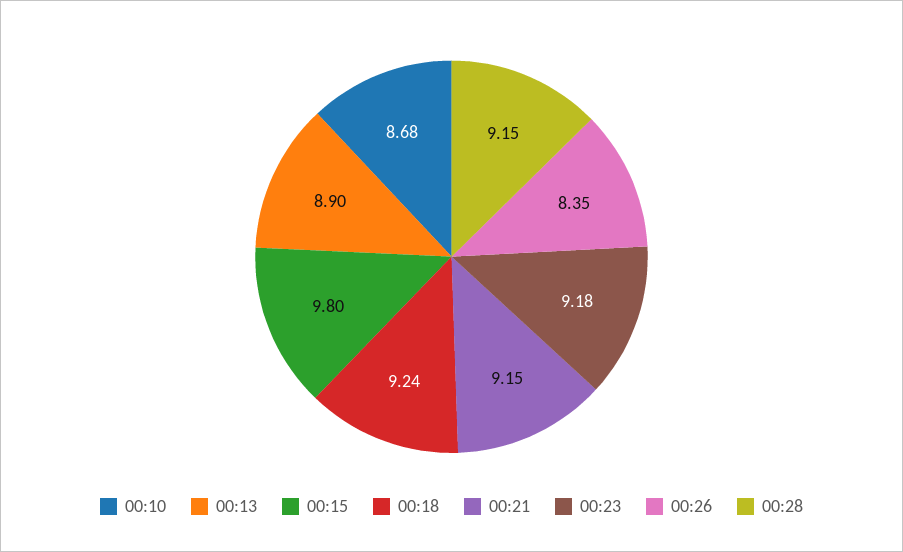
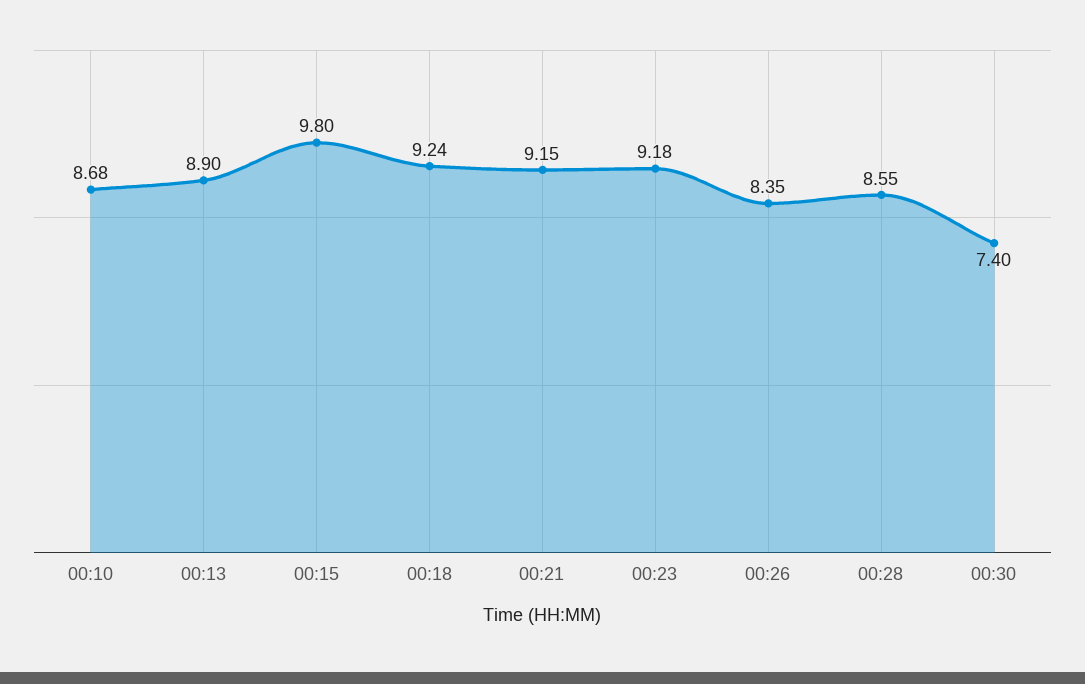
00:28: 9.15 -> 8.55
00:30: none -> 7.4

